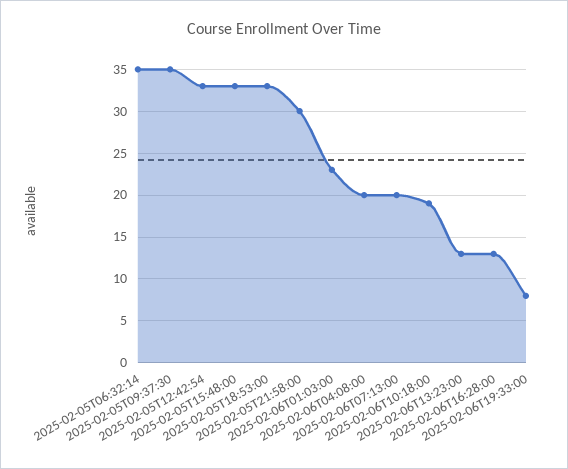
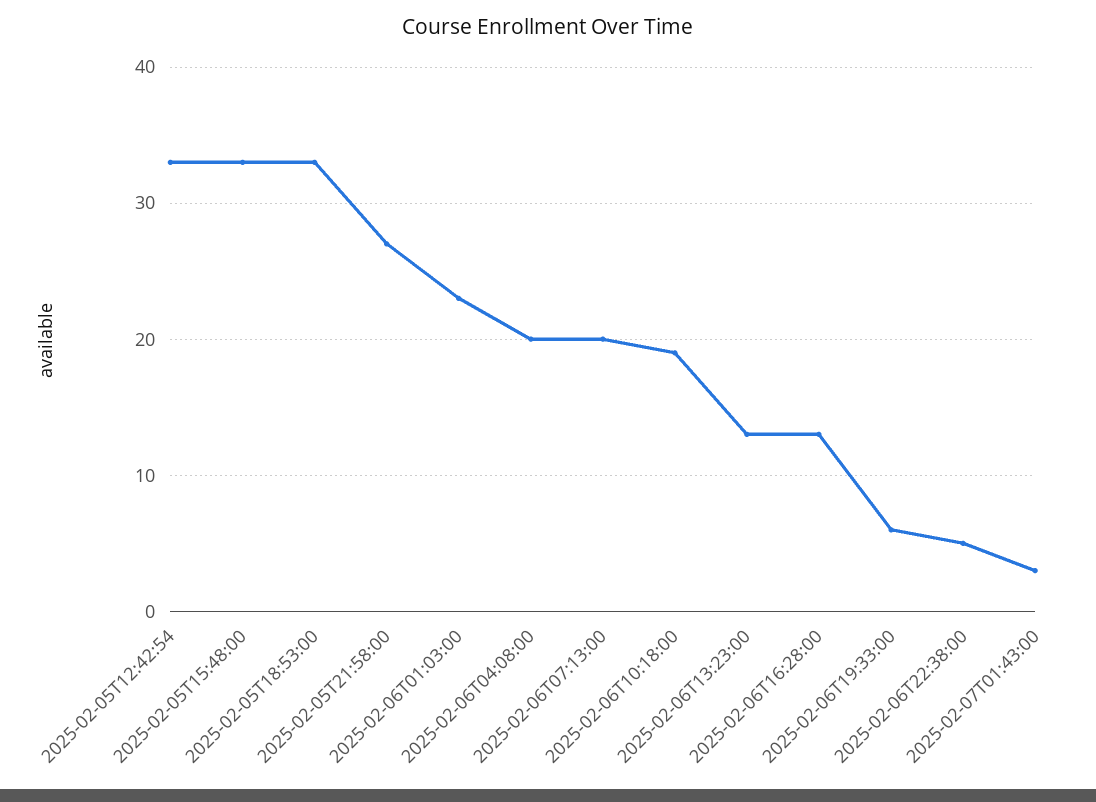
2025-02-05T06:32:14: 35 -> none
2025-02-05T09:37:30: 35 -> none
2025-02-05T21:58:00: 30 -> 27
2025-02-06T19:33:00: 8 -> 6
2025-02-06T22:38:00: none -> 5
2025-02-07T01:43:00: none -> 3

